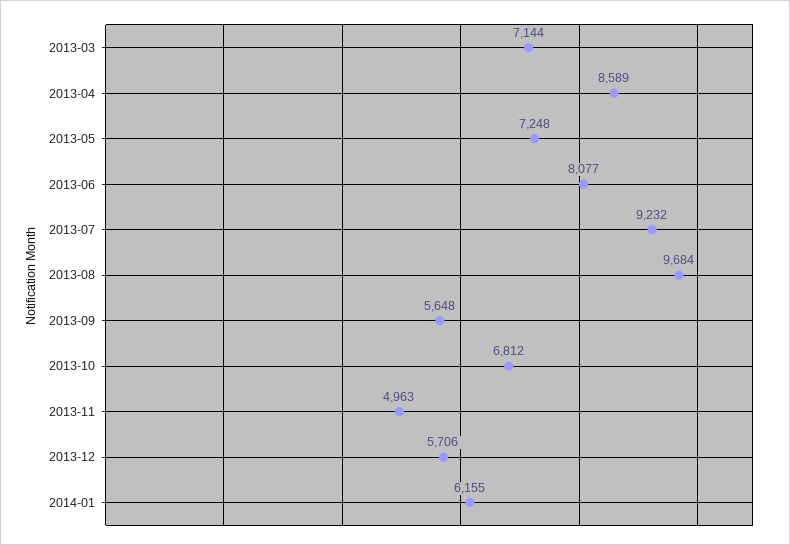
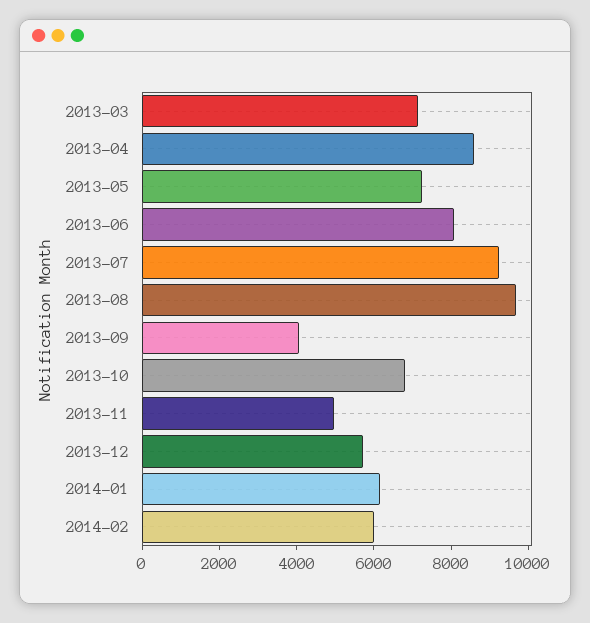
2013-09: 5648 -> 4000
2014-02: none -> 6000

